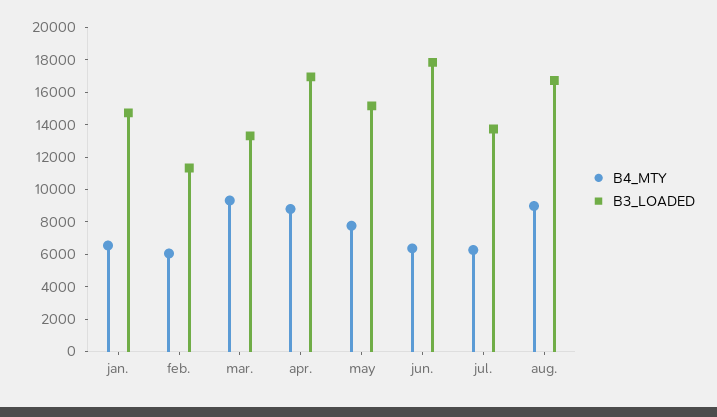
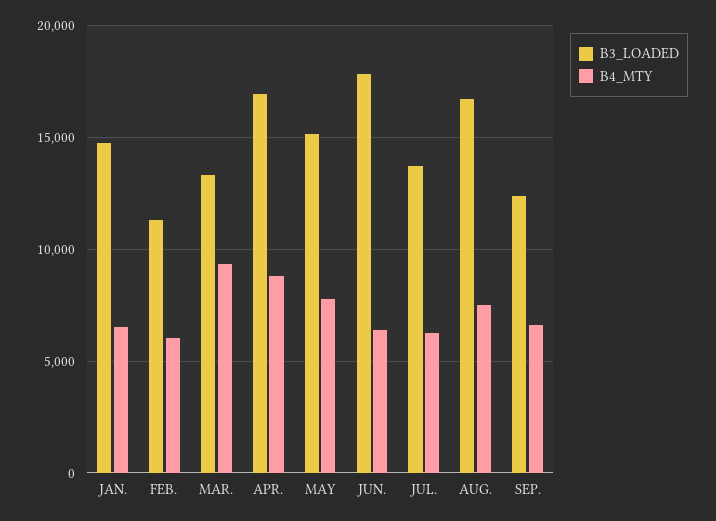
B4_MTY, aug.: 9000 -> 7500
B3_LOADED, SEP.: none -> 12500
B4_MTY, SEP.: none -> 6500

